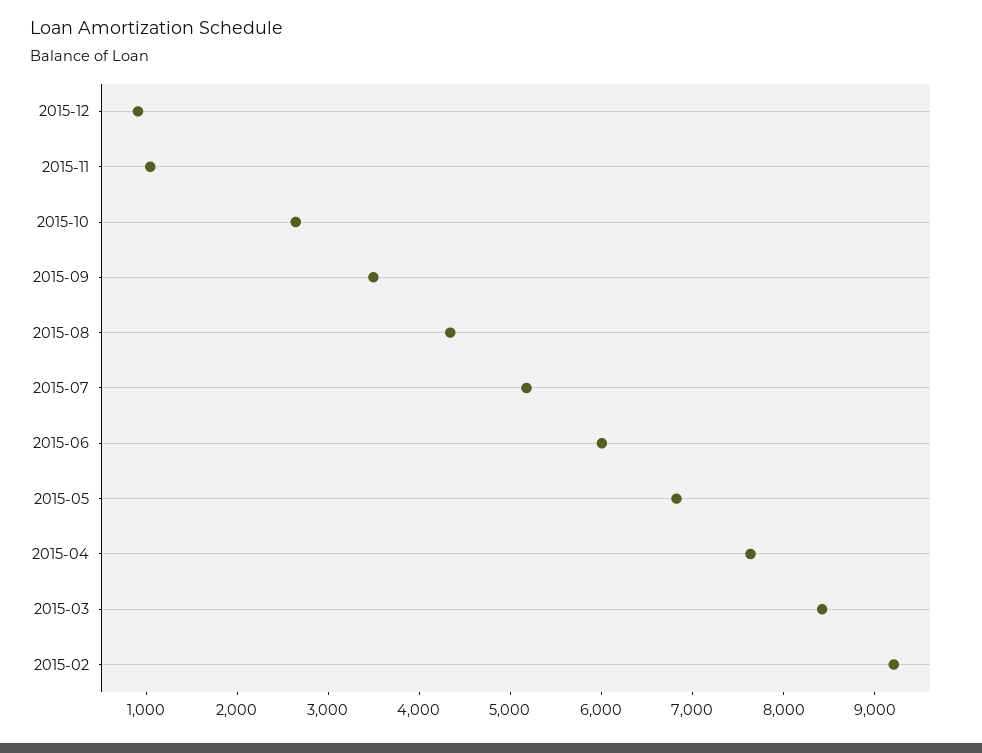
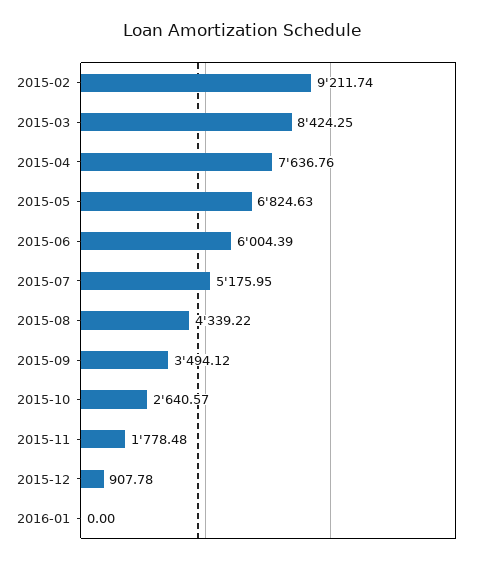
2015-11: 1000 -> 1778.48
2016-01: none -> 0

